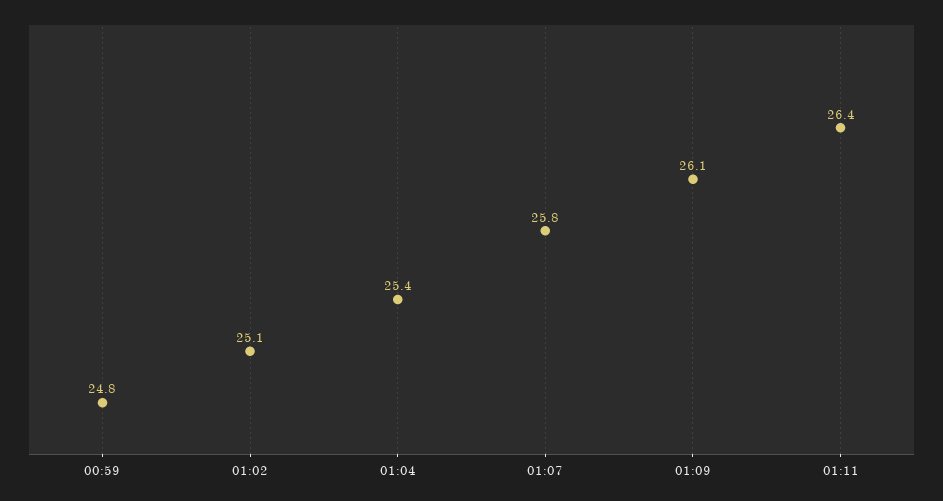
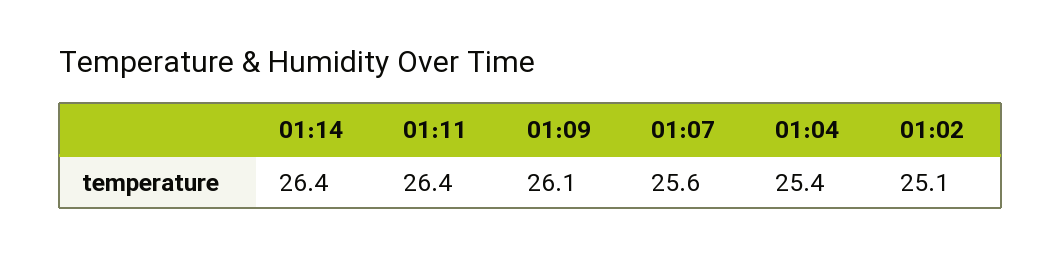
00:59: 24.8 -> none
01:07: 25.8 -> 25.6
01:14: none -> 26.4

